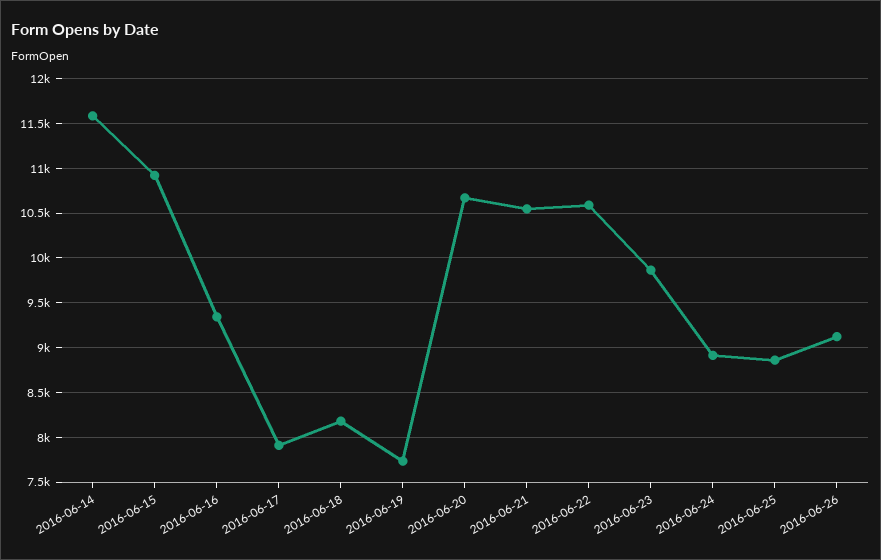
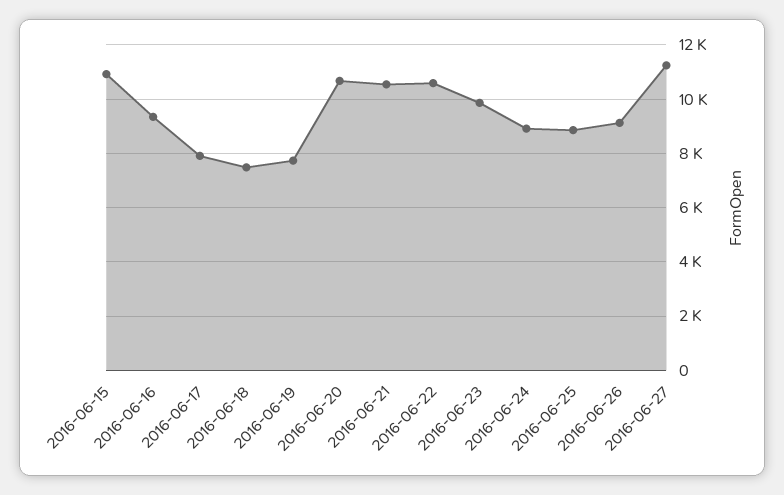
2016-06-14: 11600 -> none
2016-06-18: 8200 -> 7500
2016-06-27: none -> 11250

